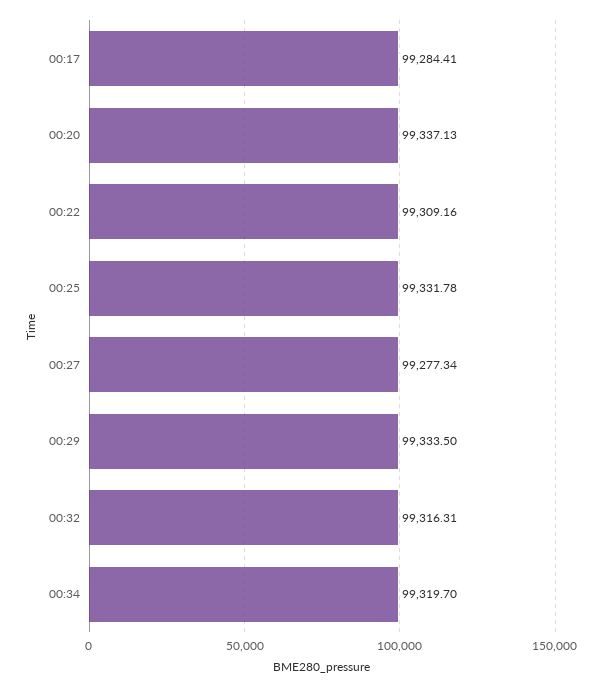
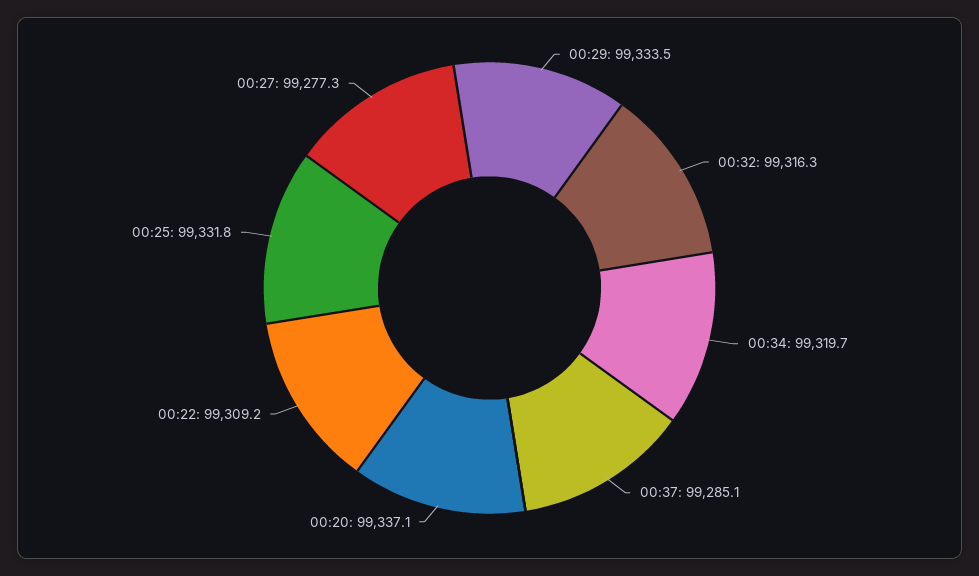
00:17: 99284.41 -> none
00:37: none -> 99285.1

